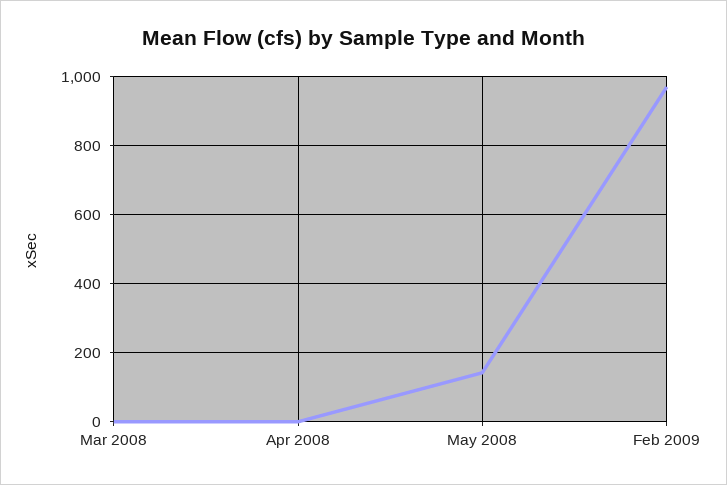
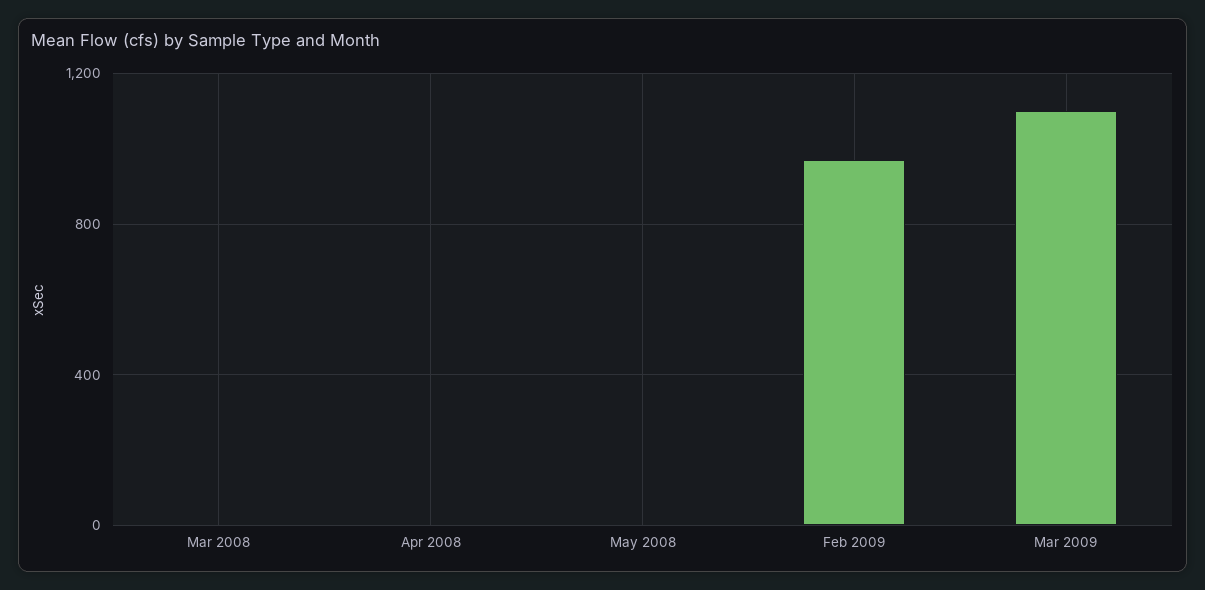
May 2008: 140 -> 0
Mar 2009: none -> 1100

